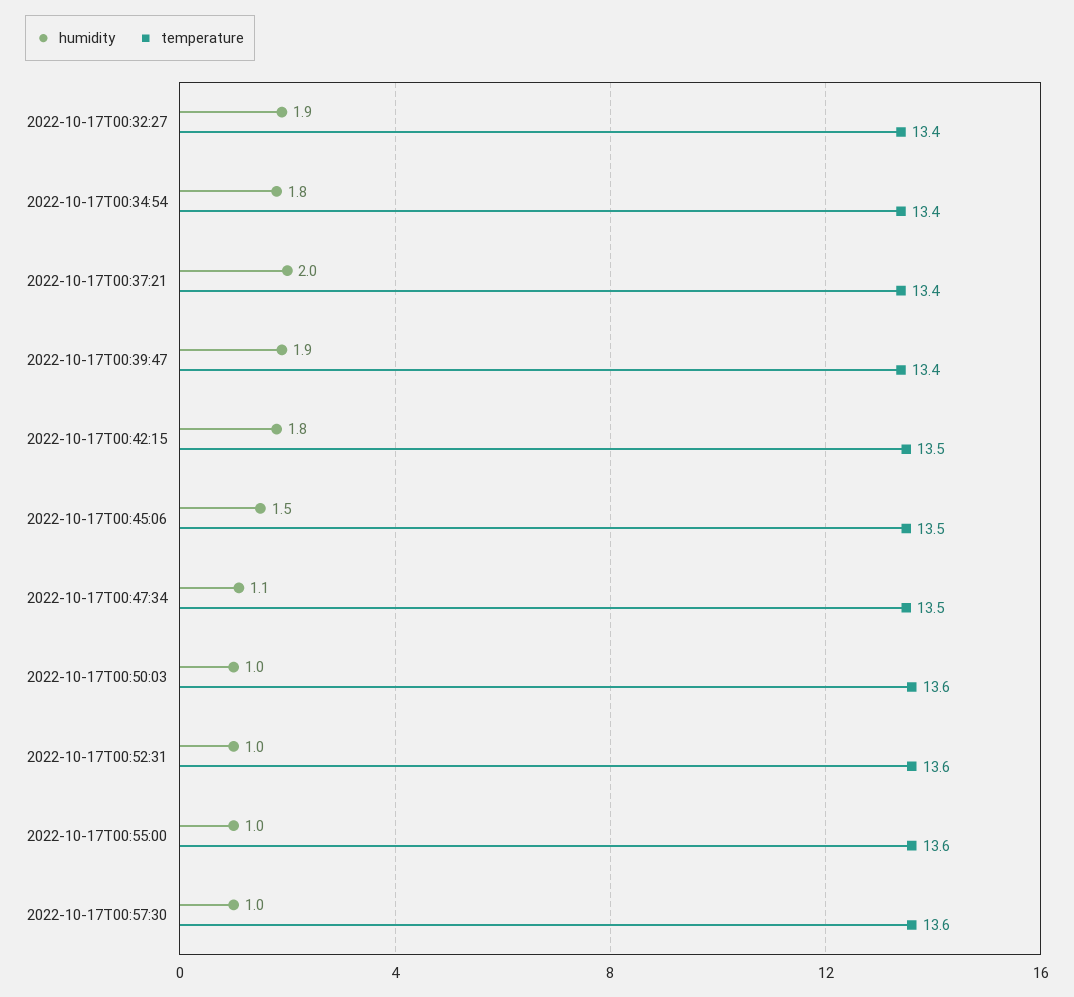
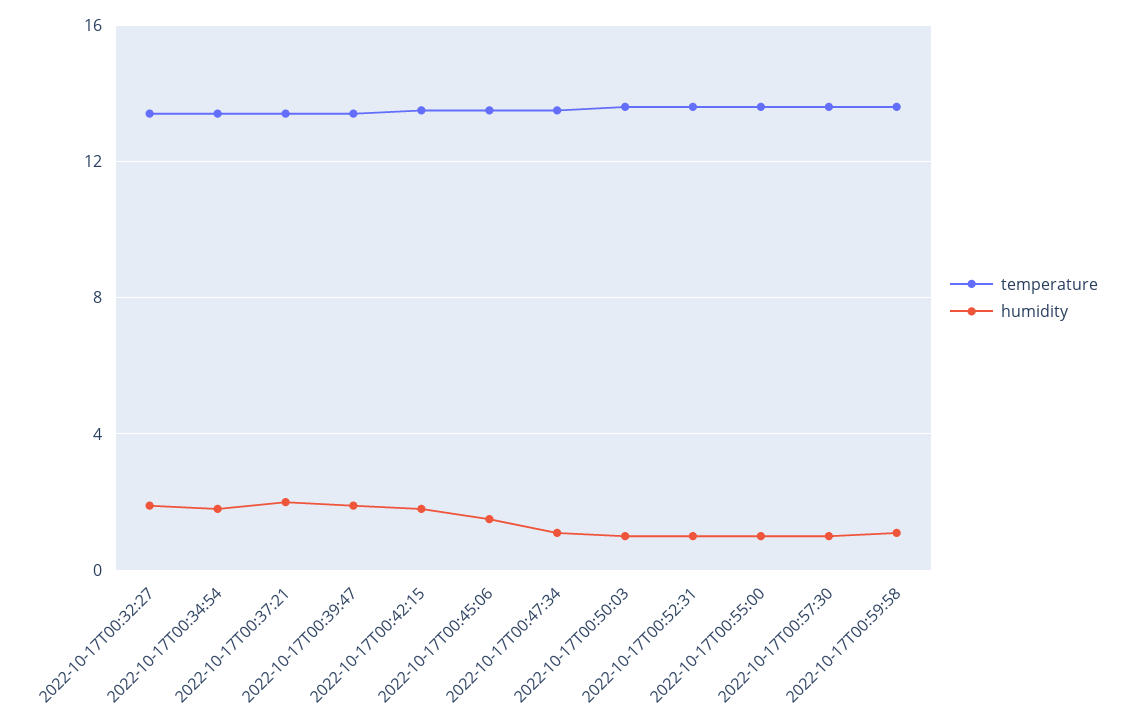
temperature, 2022-10-17T00:59:58: none -> 13.5
humidity, 2022-10-17T00:59:58: none -> 1

